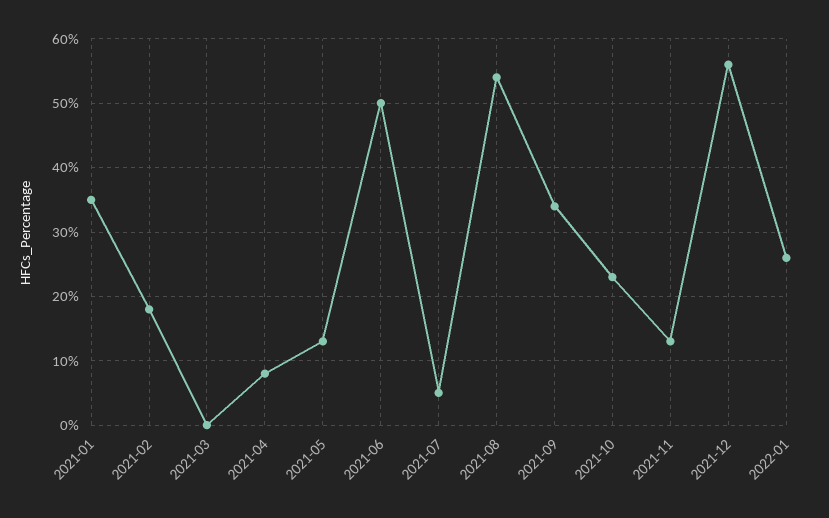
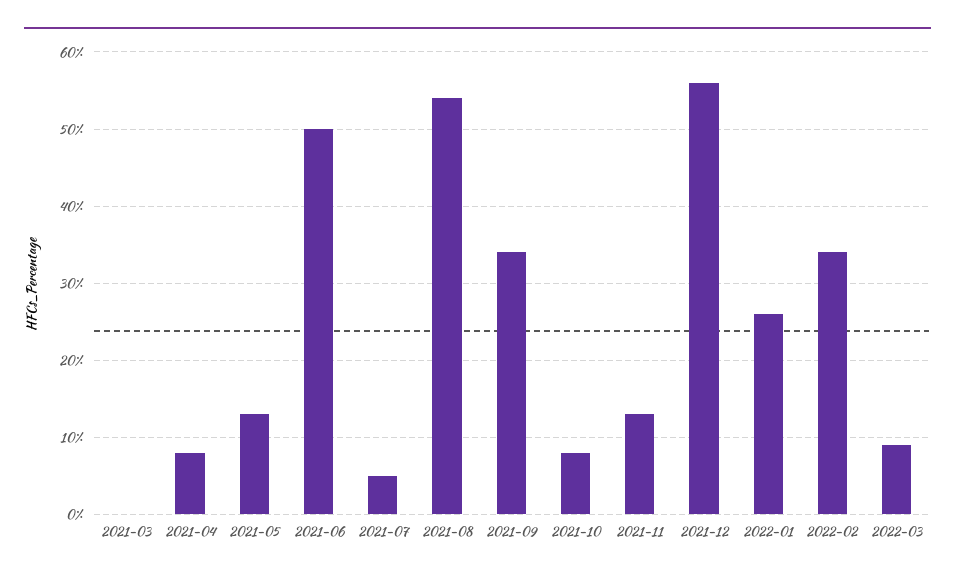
2021-01: 35 -> none
2021-02: 18 -> none
2021-10: 23 -> 8
2022-02: none -> 34
2022-03: none -> 9

